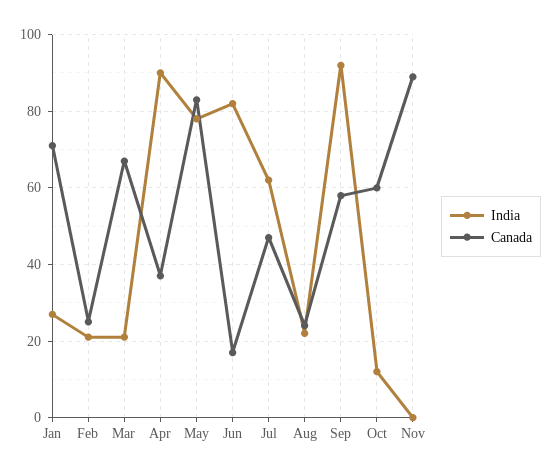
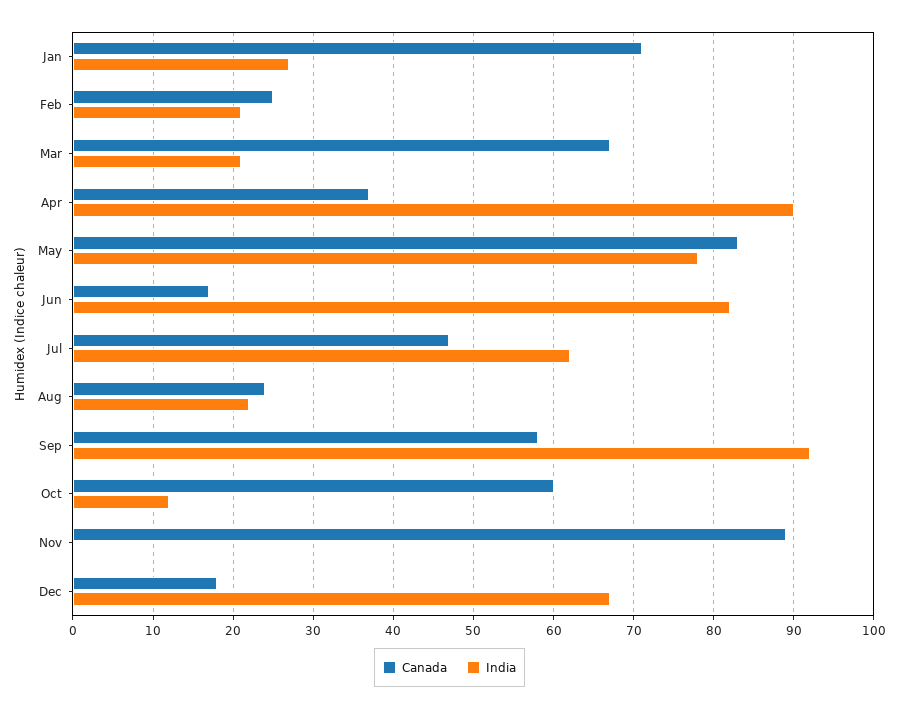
Canada, Dec: none -> 18
India, Dec: none -> 67

